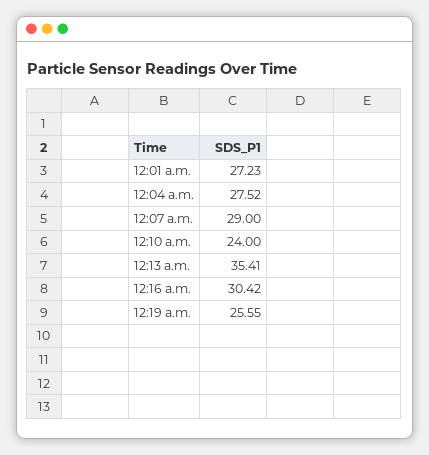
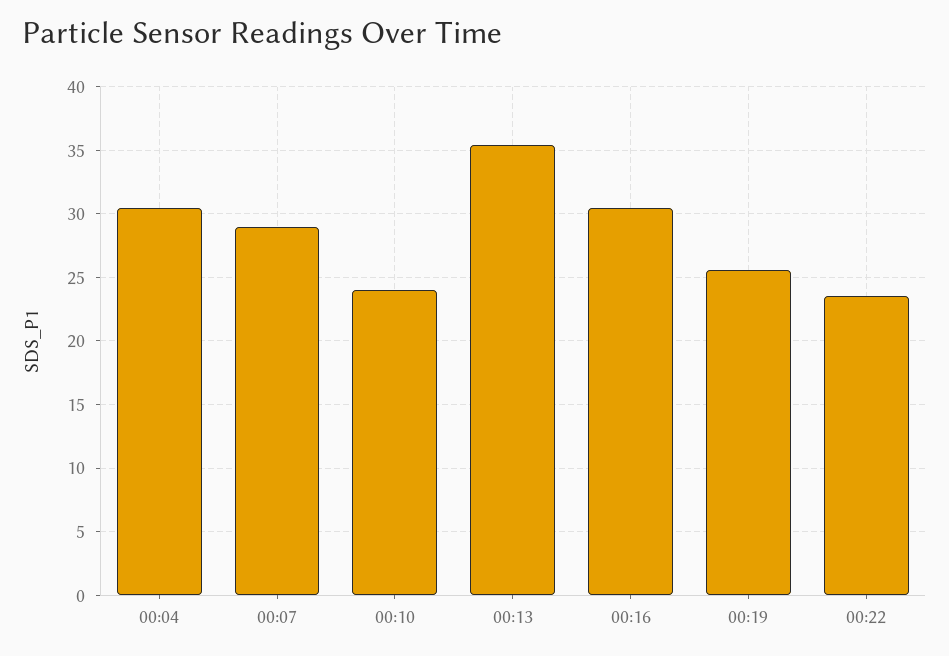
12:01 a.m.: 27.23 -> none
12:04 a.m.: 27.52 -> 30.5
00:22: none -> 23.5

